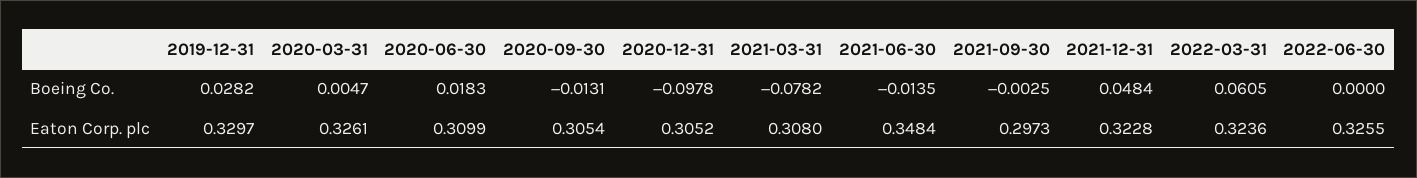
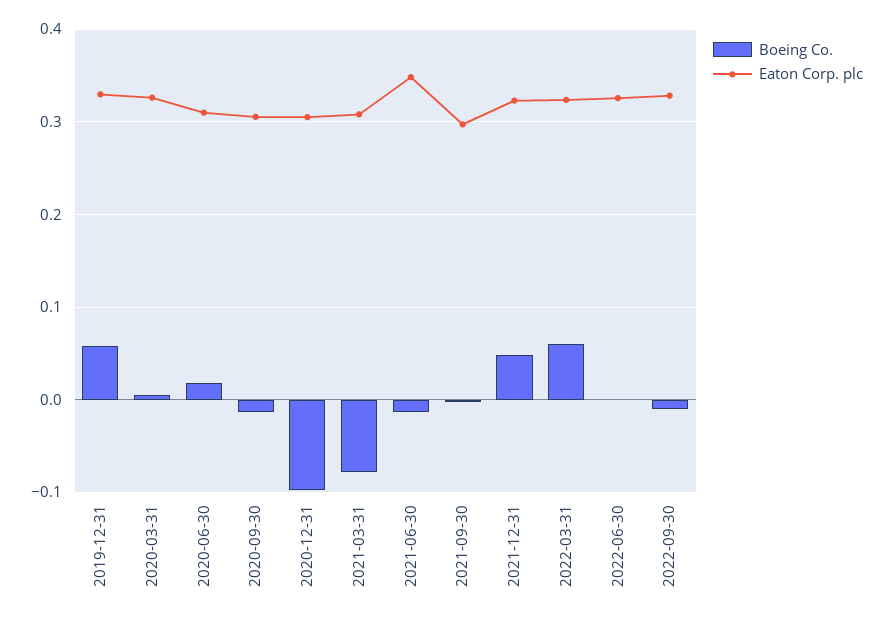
Boeing Co., 2019-12-31: 0.0282 -> 0.06
Boeing Co., 2022-09-30: none -> -0.01
Eaton Corp. plc, 2022-09-30: none -> 0.33

